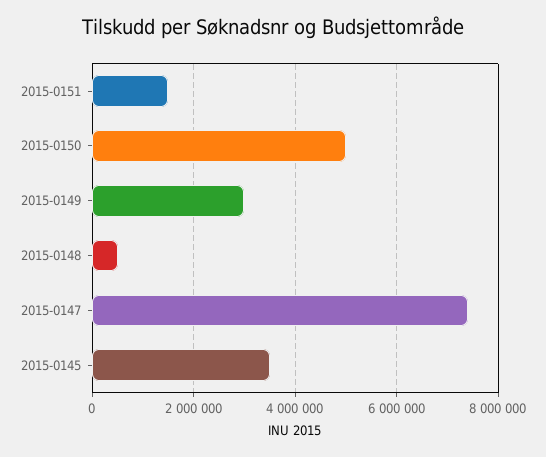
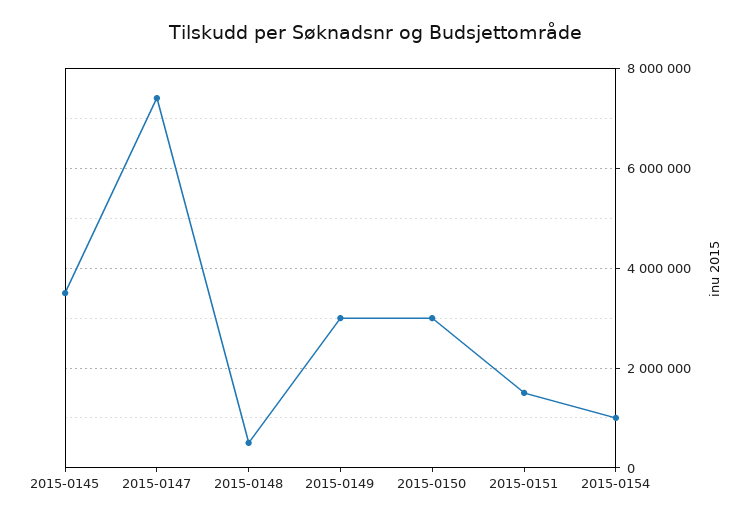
2015-0150: 5000000 -> 3000000
2015-0154: none -> 1000000

